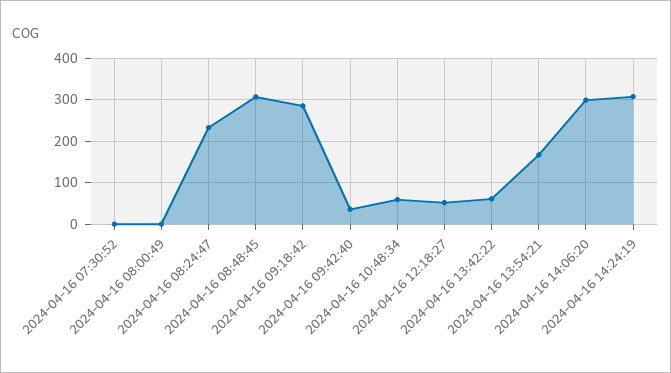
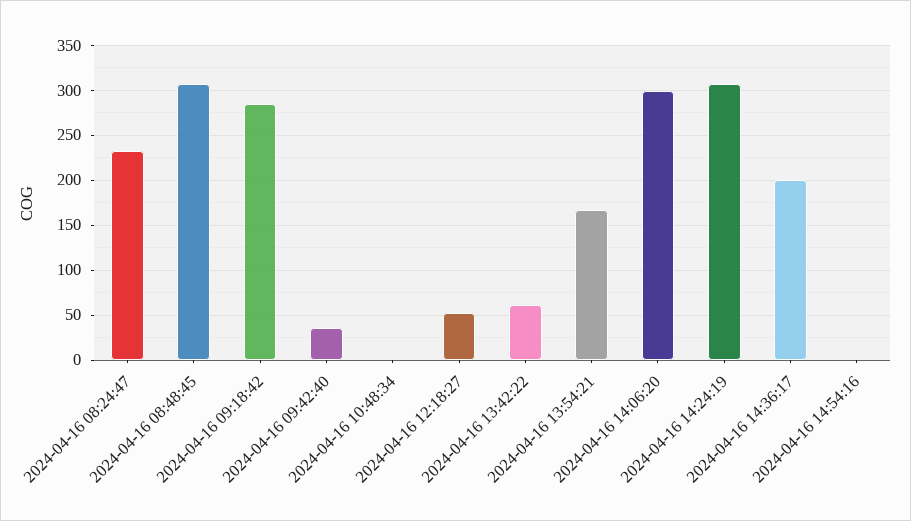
2024-04-16 07:30:52: 0 -> none
2024-04-16 08:00:49: 0 -> none
2024-04-16 10:48:34: 60 -> 0
2024-04-16 14:36:17: none -> 200
2024-04-16 14:54:16: none -> 0

